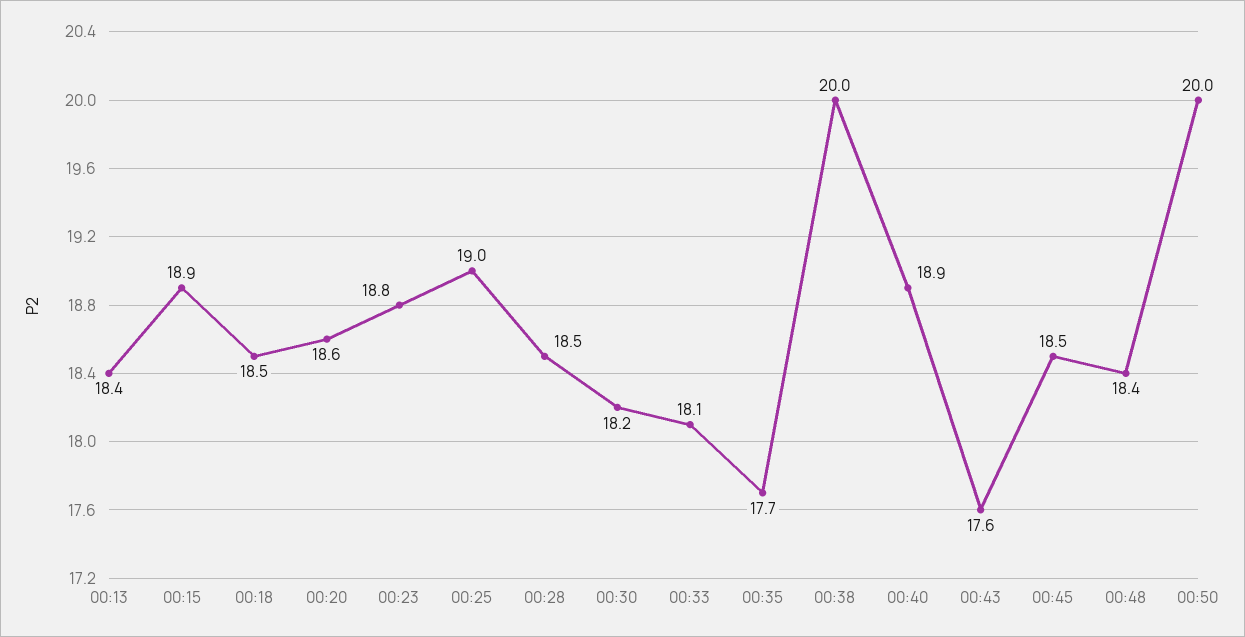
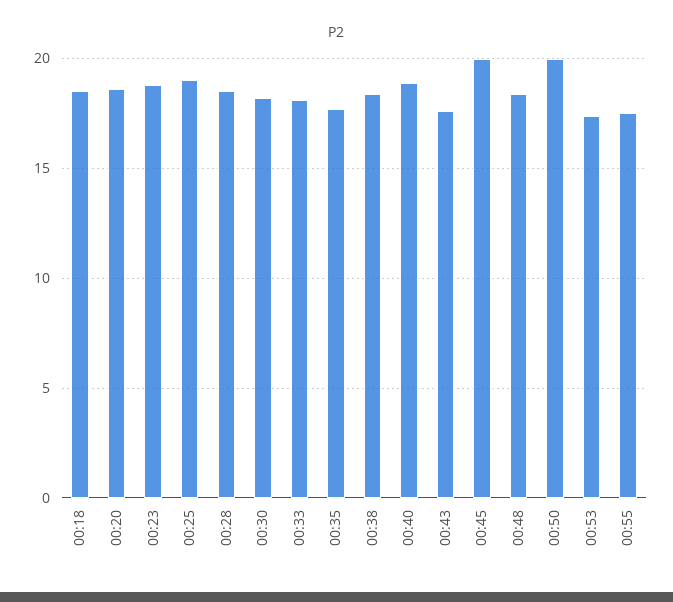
00:13: 18.4 -> none
00:15: 18.9 -> none
00:38: 20 -> 18.5
00:45: 18.5 -> 20
00:53: none -> 17.5
00:55: none -> 17.5

